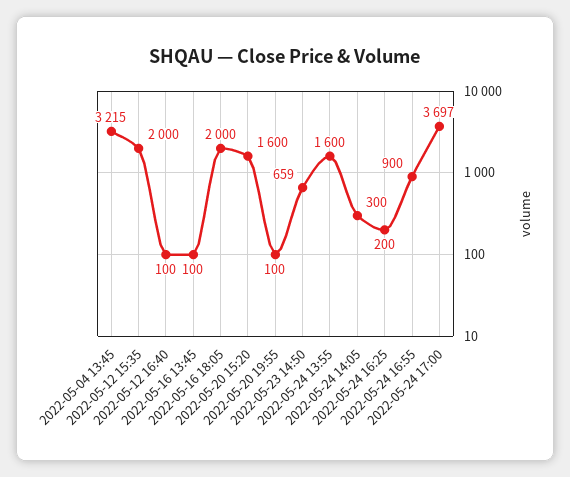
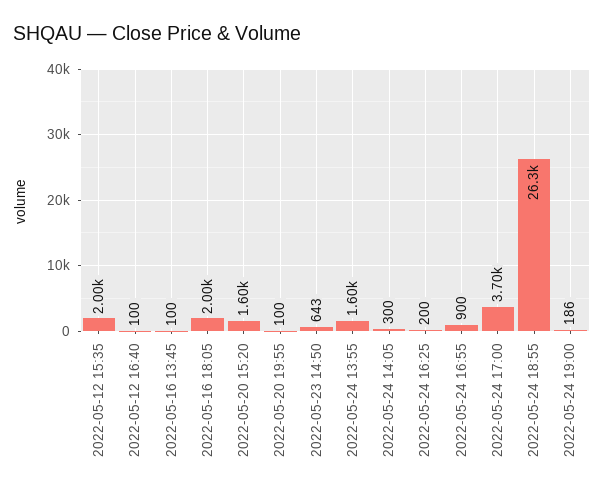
2022-05-04 13:45: 3215 -> none
2022-05-23 14:50: 659 -> 643
2022-05-24 18:55: none -> 26300
2022-05-24 19:00: none -> 186

